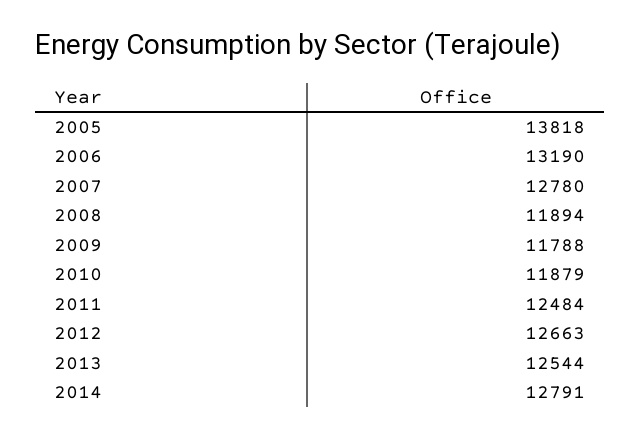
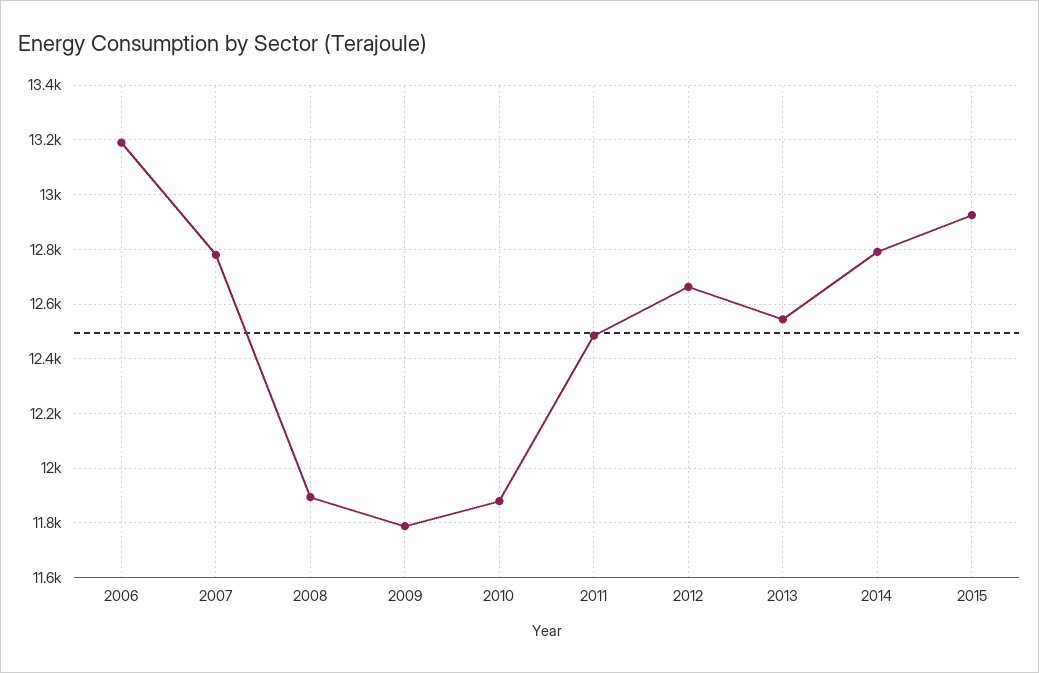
2005: 13818 -> none
2015: none -> 12925

